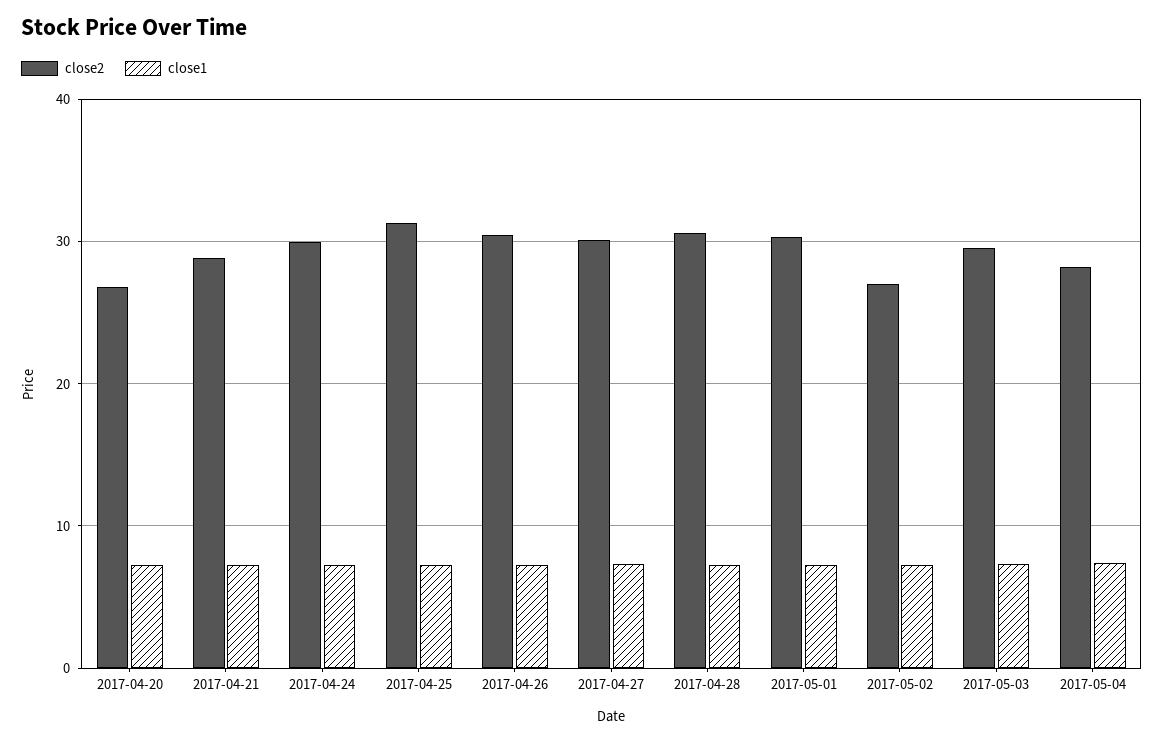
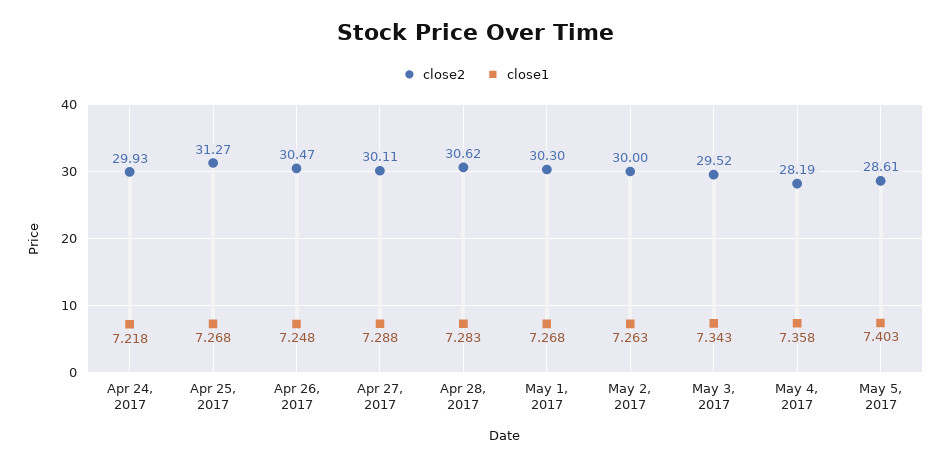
close2, 2017-04-20: 27 -> none
close1, 2017-04-20: 7 -> none
close2, 2017-04-21: 29 -> none
close1, 2017-04-21: 7 -> none
close2, 2017-05-02: 27 -> 30
close2, May 5, 2017: none -> 28.61
close1, May 5, 2017: none -> 7.403

